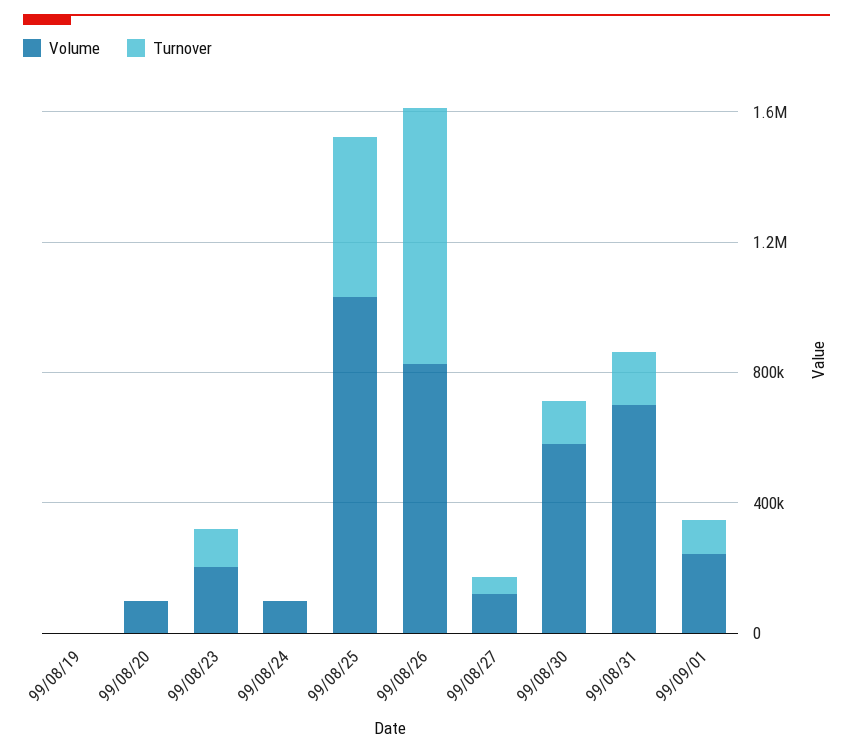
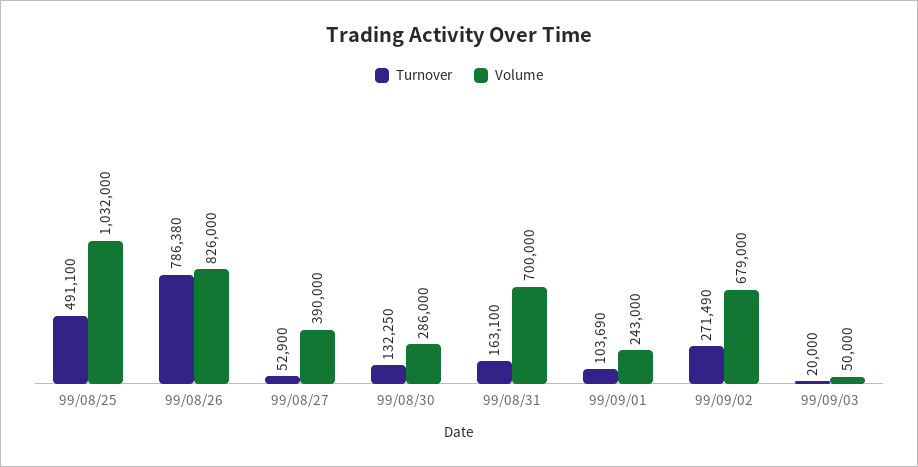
Volume, 99/08/19: 0 -> none
Turnover, 99/08/19: 0 -> none
Volume, 99/08/20: 100000 -> none
Turnover, 99/08/20: 0 -> none
Volume, 99/08/23: 200000 -> none
Turnover, 99/08/23: 100000 -> none
Volume, 99/08/24: 100000 -> none
Turnover, 99/08/24: 0 -> none
Volume, 99/08/27: 100000 -> 390000
Volume, 99/08/30: 600000 -> 286000
Turnover, 99/09/02: none -> 271490
Volume, 99/09/02: none -> 679000
Turnover, 99/09/03: none -> 20000
Volume, 99/09/03: none -> 50000

